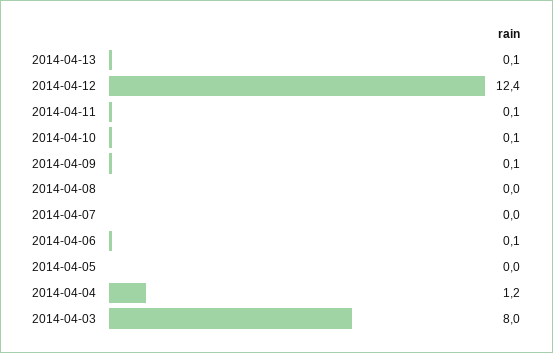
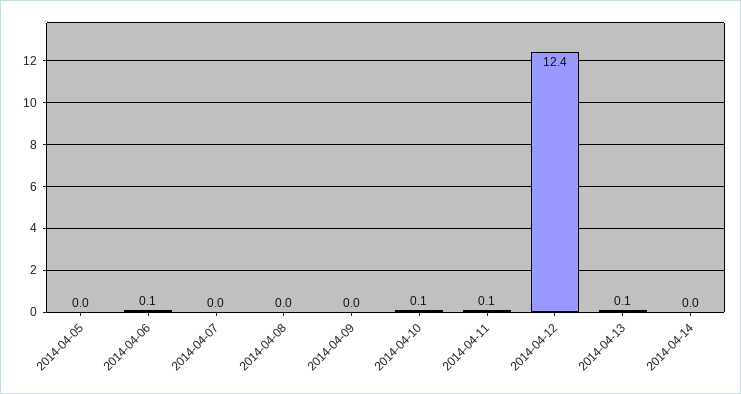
2014-04-09: 0.1 -> 0
2014-04-04: 1.2 -> none
2014-04-03: 8 -> none
2014-04-14: none -> 0

